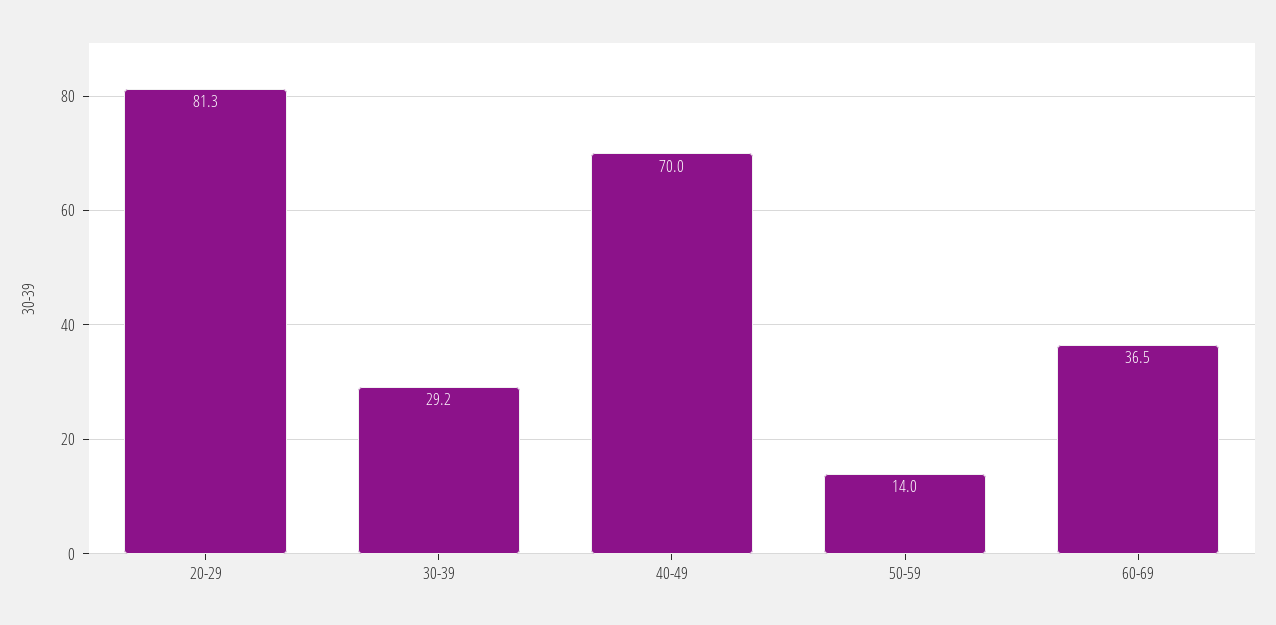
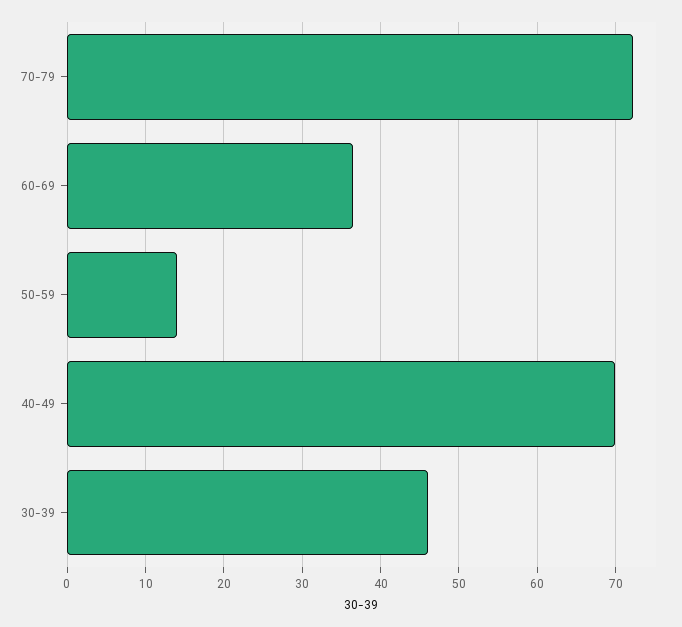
20-29: 81.3 -> none
30-39: 29.2 -> 46
70-79: none -> 72

